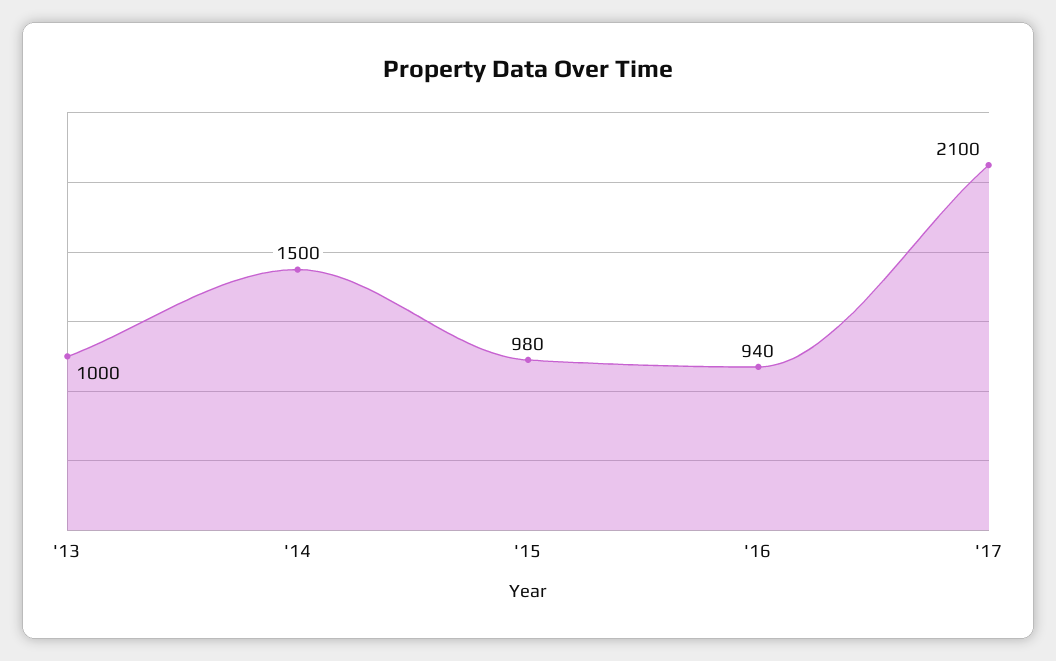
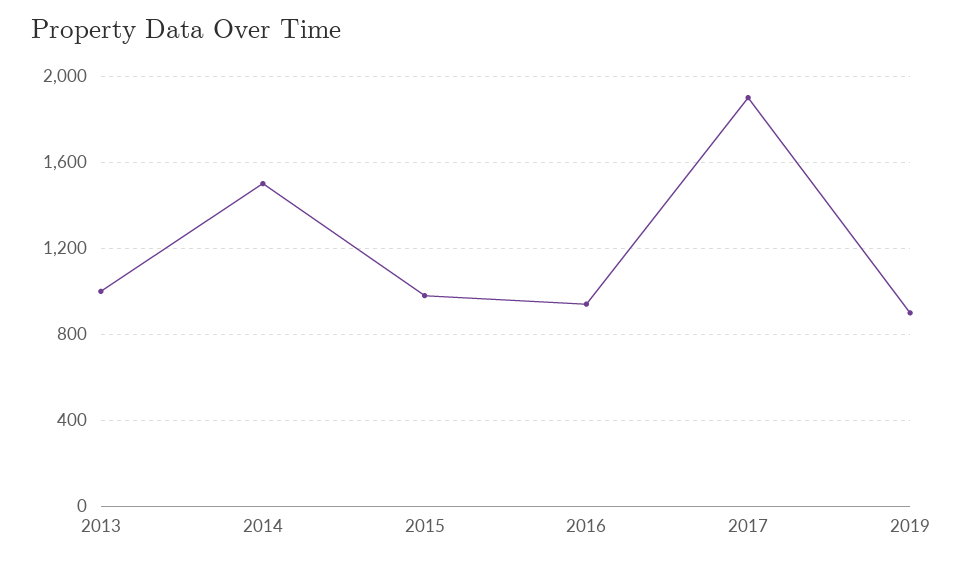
'17: 2100 -> 1900
2019: none -> 900

